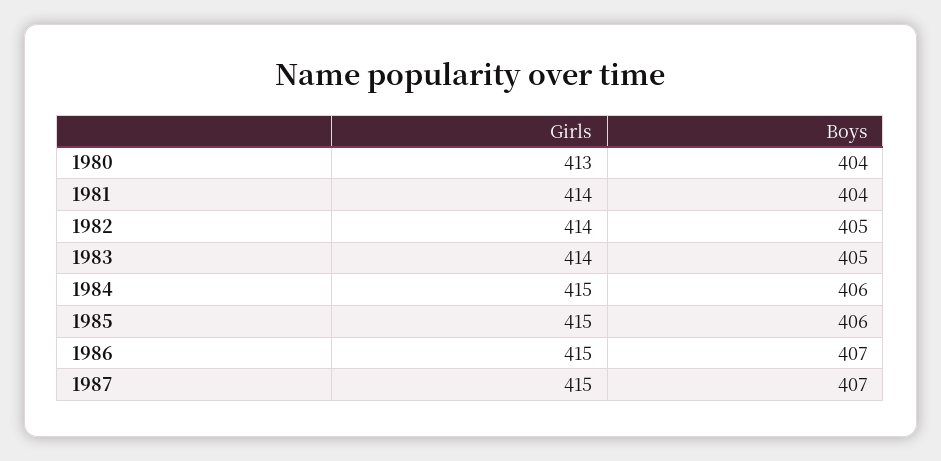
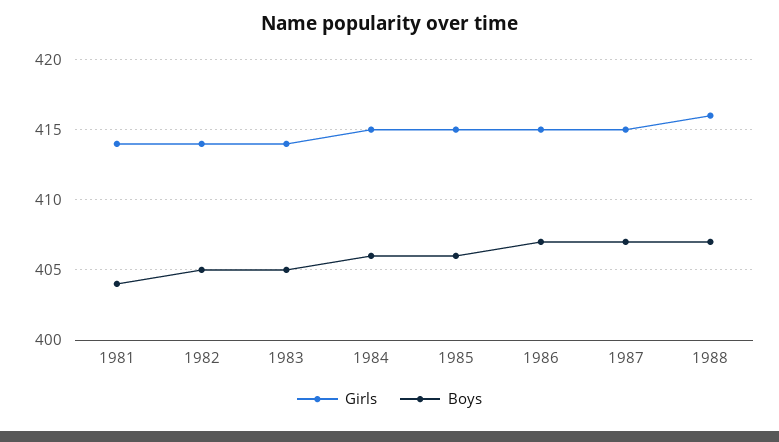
Girls, 1980: 413 -> none
Boys, 1980: 404 -> none
Girls, 1988: none -> 416
Boys, 1988: none -> 407

